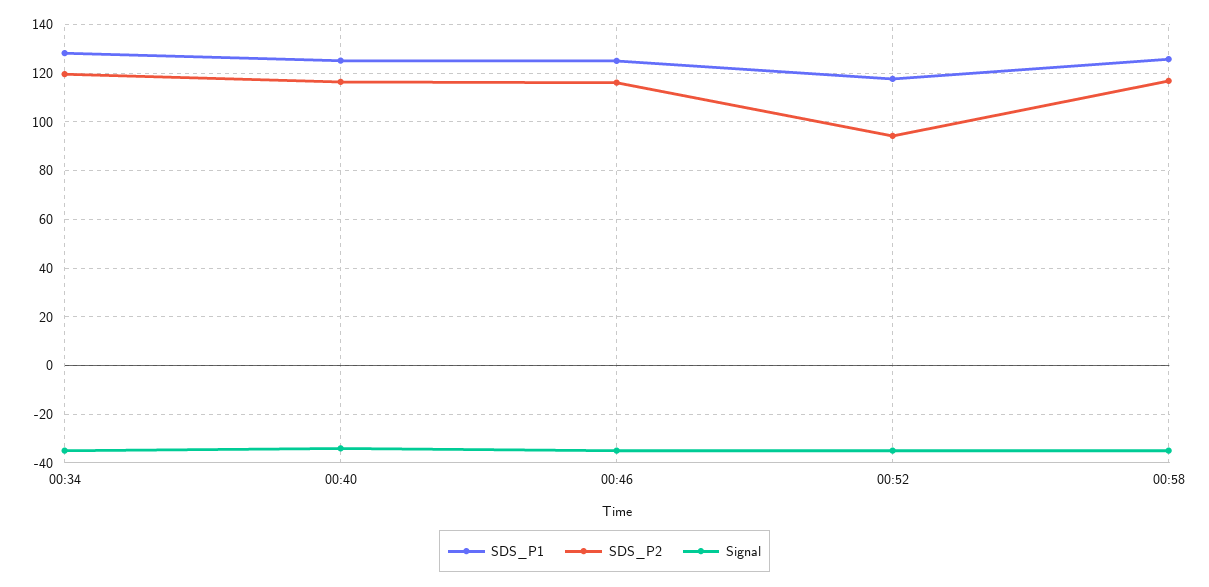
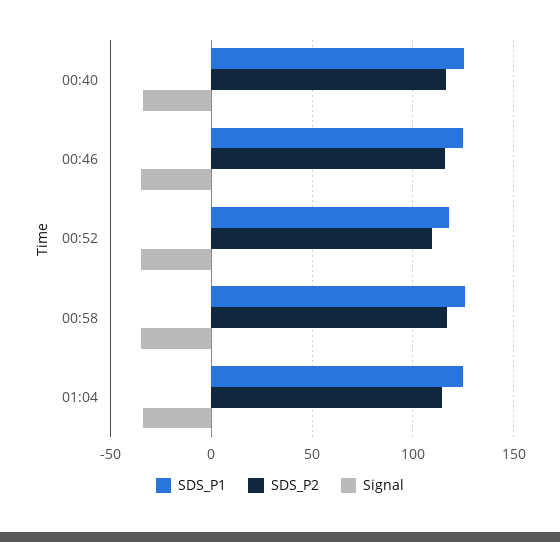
SDS_P1, 00:34: 127.5 -> none
SDS_P2, 00:34: 120 -> none
Signal, 00:34: -35 -> none
SDS_P2, 00:52: 95 -> 110
SDS_P1, 01:04: none -> 125
SDS_P2, 01:04: none -> 115
Signal, 01:04: none -> -35

